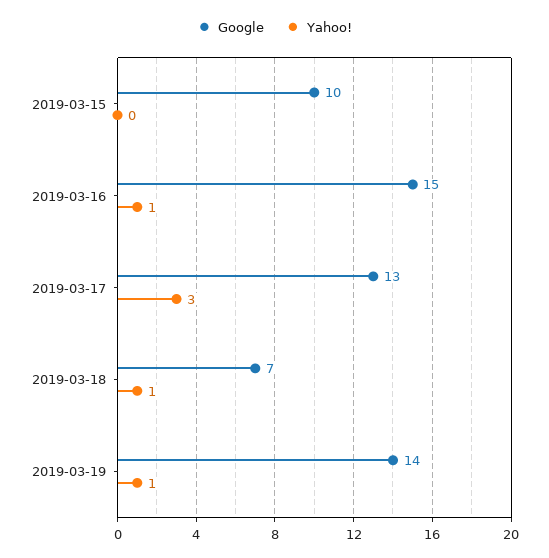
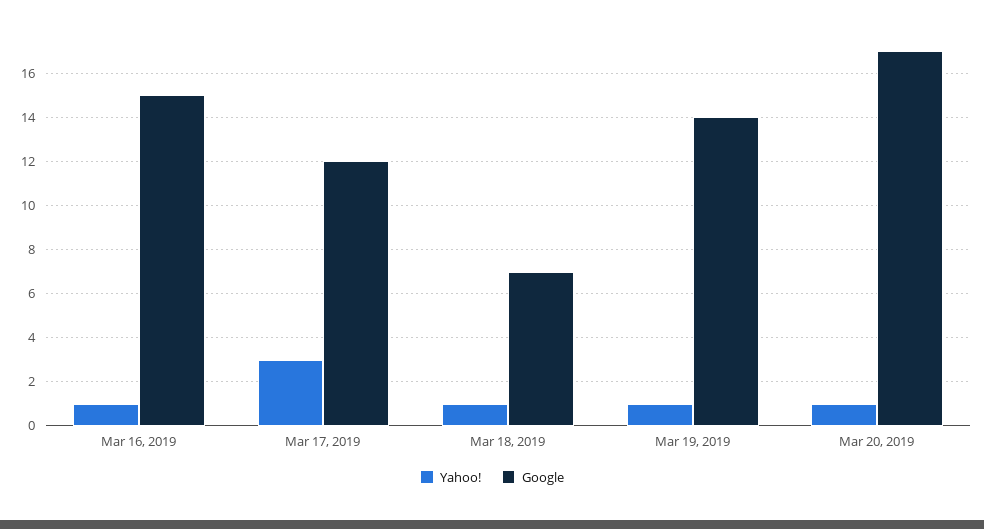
Google, 2019-03-15: 10 -> none
Yahoo!, 2019-03-15: 0 -> none
Google, 2019-03-17: 13 -> 12
Yahoo!, Mar 20, 2019: none -> 1
Google, Mar 20, 2019: none -> 17

